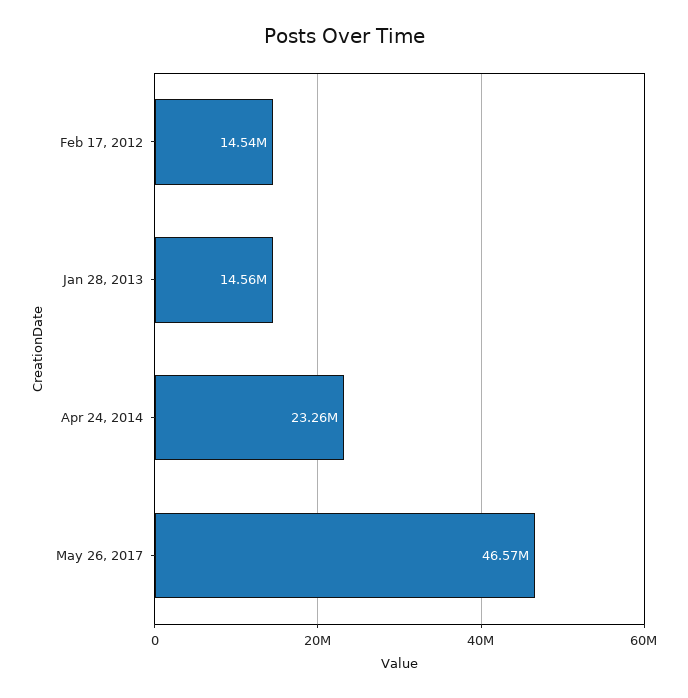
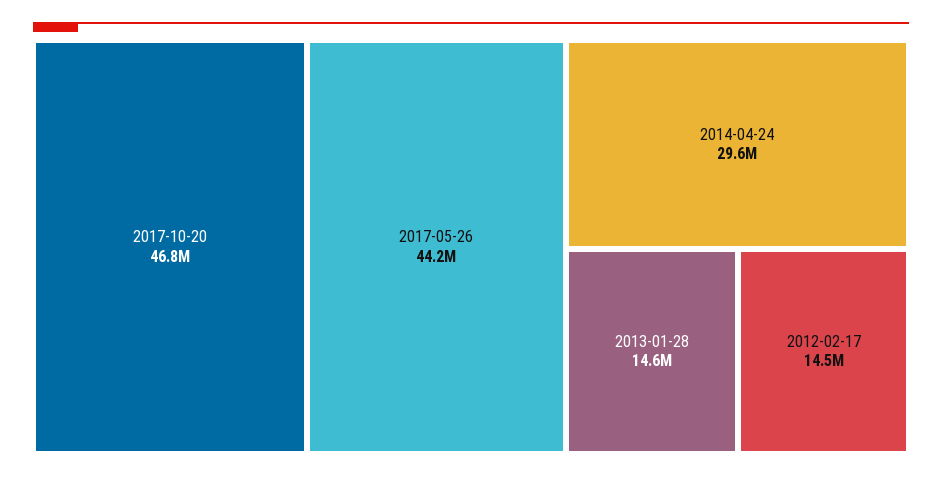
Apr 24, 2014: 23260000 -> 29600000
May 26, 2017: 46570000 -> 44200000
2017-10-20: none -> 46800000

